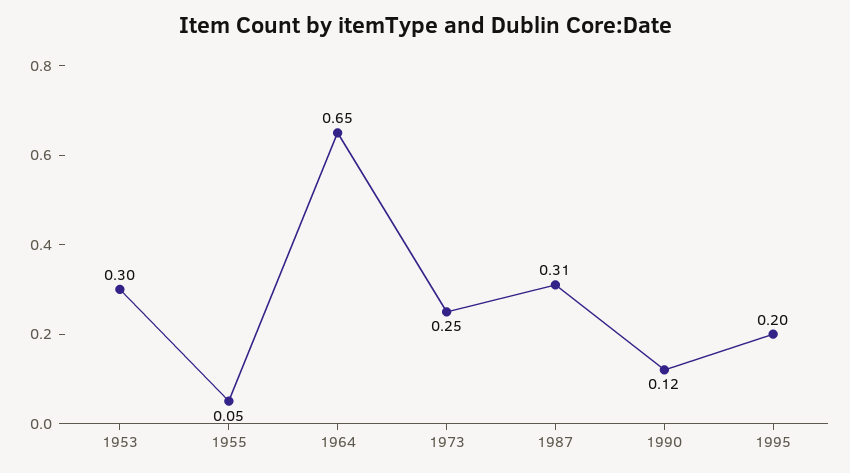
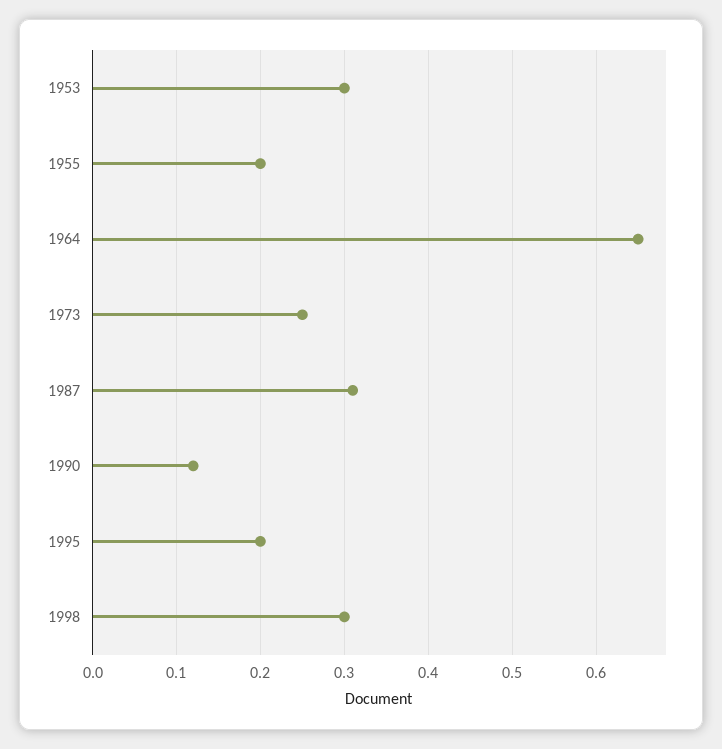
1955: 0.05 -> 0.2
1998: none -> 0.3

